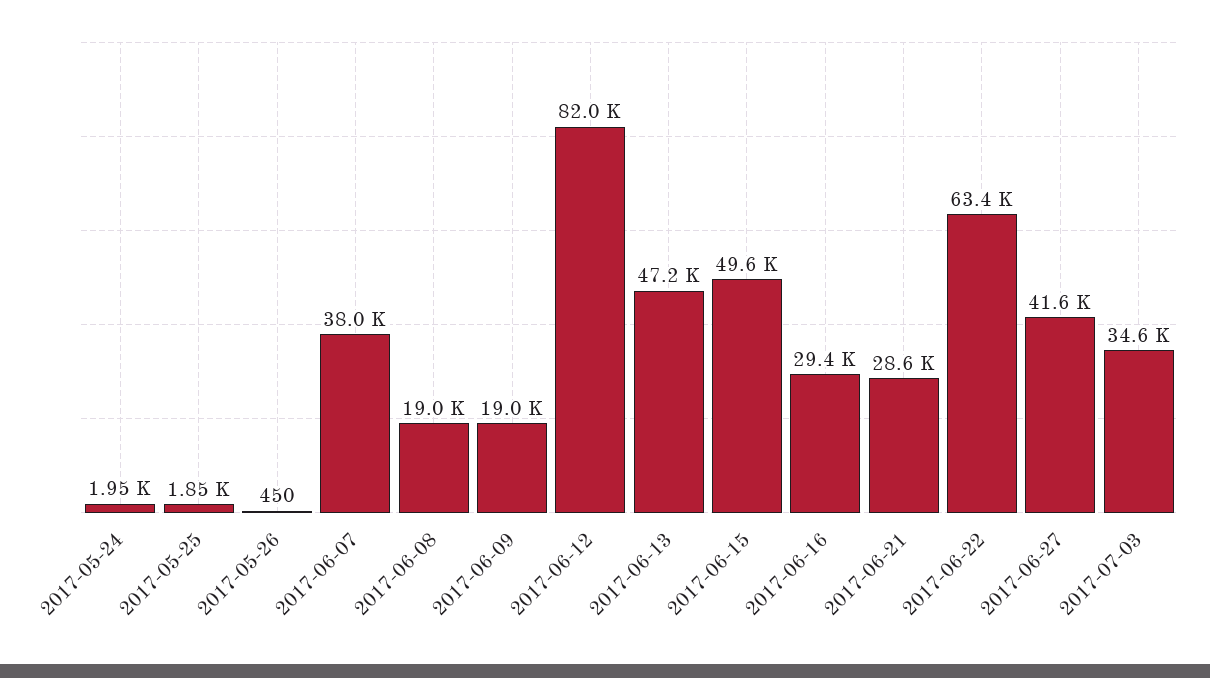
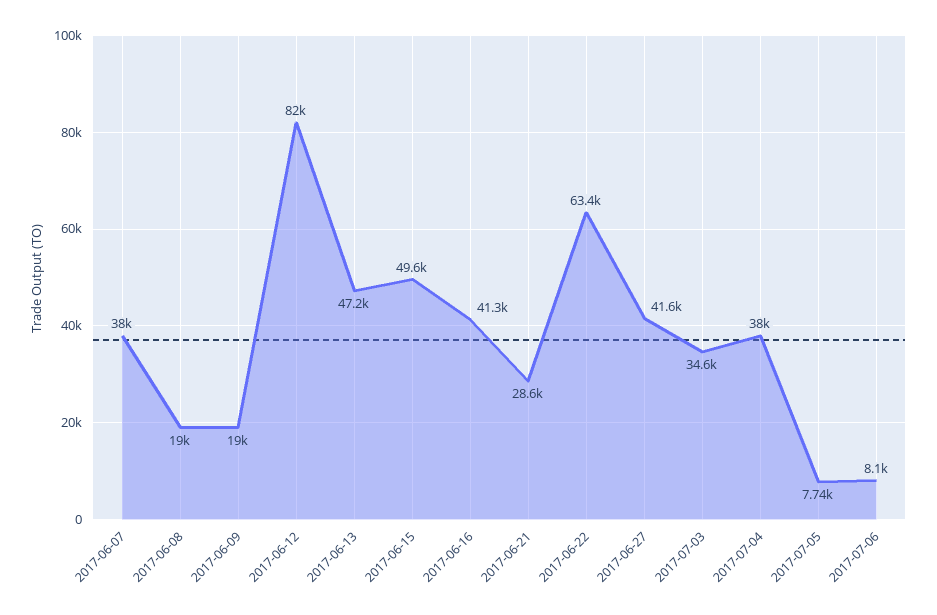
2017-05-24: 1950 -> none
2017-05-25: 1850 -> none
2017-05-26: 450 -> none
2017-06-16: 29400 -> 41300
2017-07-04: none -> 38000
2017-07-05: none -> 7740
2017-07-06: none -> 8100

